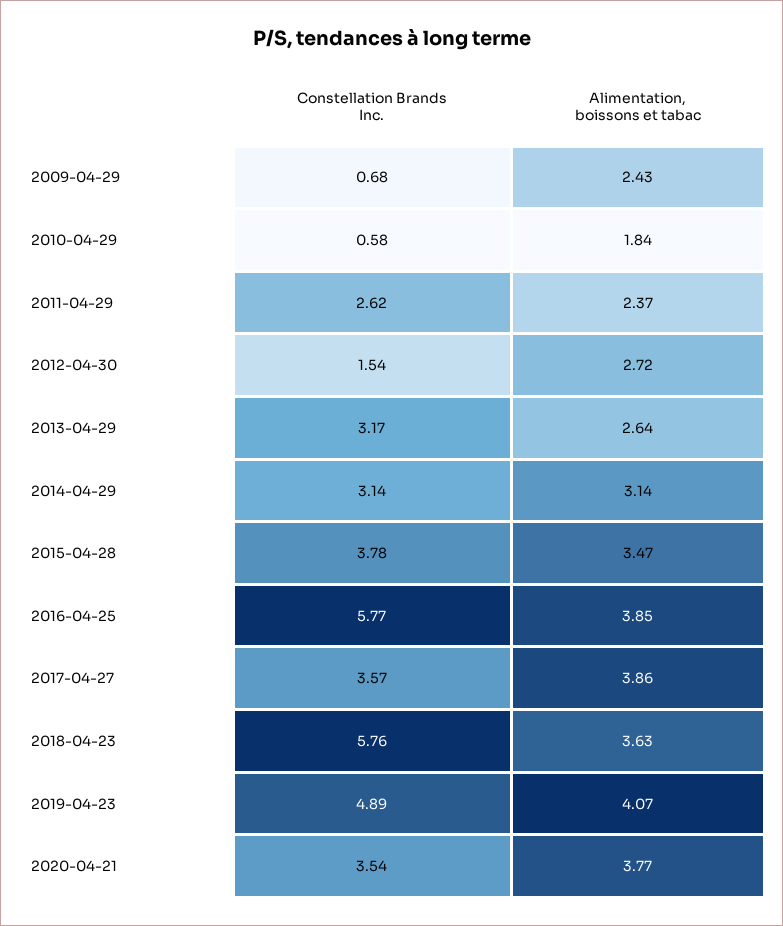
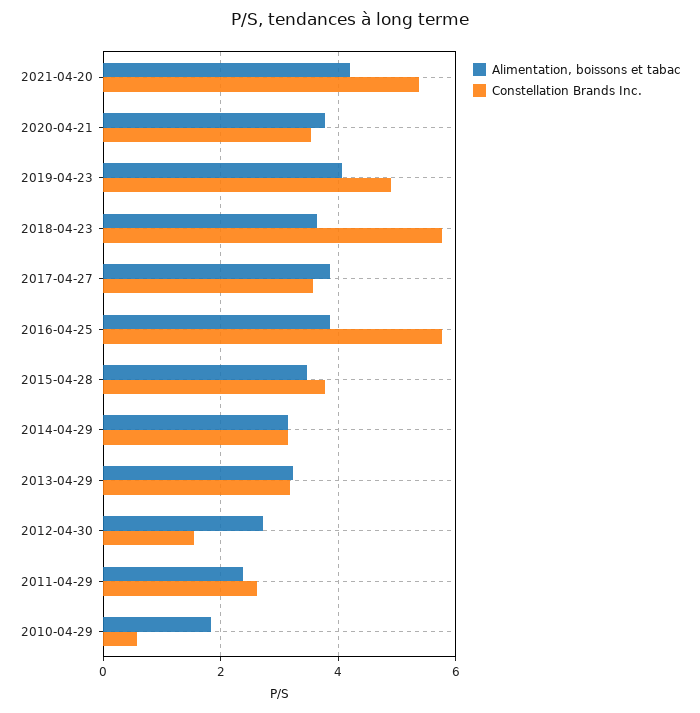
Constellation Brands Inc., 2009-04-29: 0.68 -> none
Alimentation, boissons et tabac, 2009-04-29: 2.43 -> none
Alimentation, boissons et tabac, 2013-04-29: 2.64 -> 3.2
Alimentation, boissons et tabac, 2021-04-20: none -> 4.2
Constellation Brands Inc., 2021-04-20: none -> 5.4

